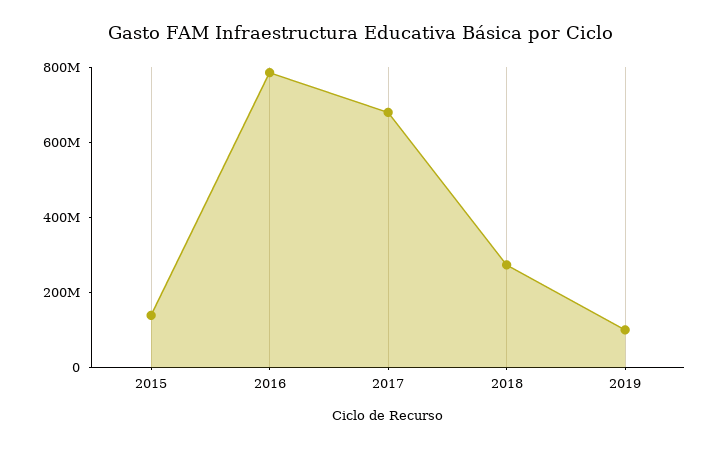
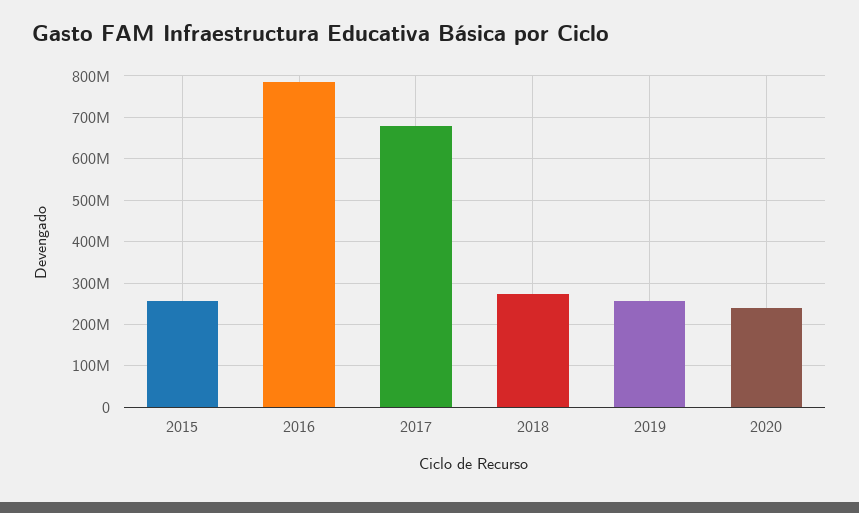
2015: 150000000 -> 260000000
2019: 100000000 -> 260000000
2020: none -> 240000000

